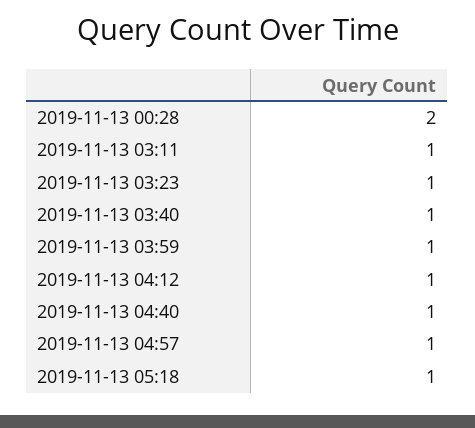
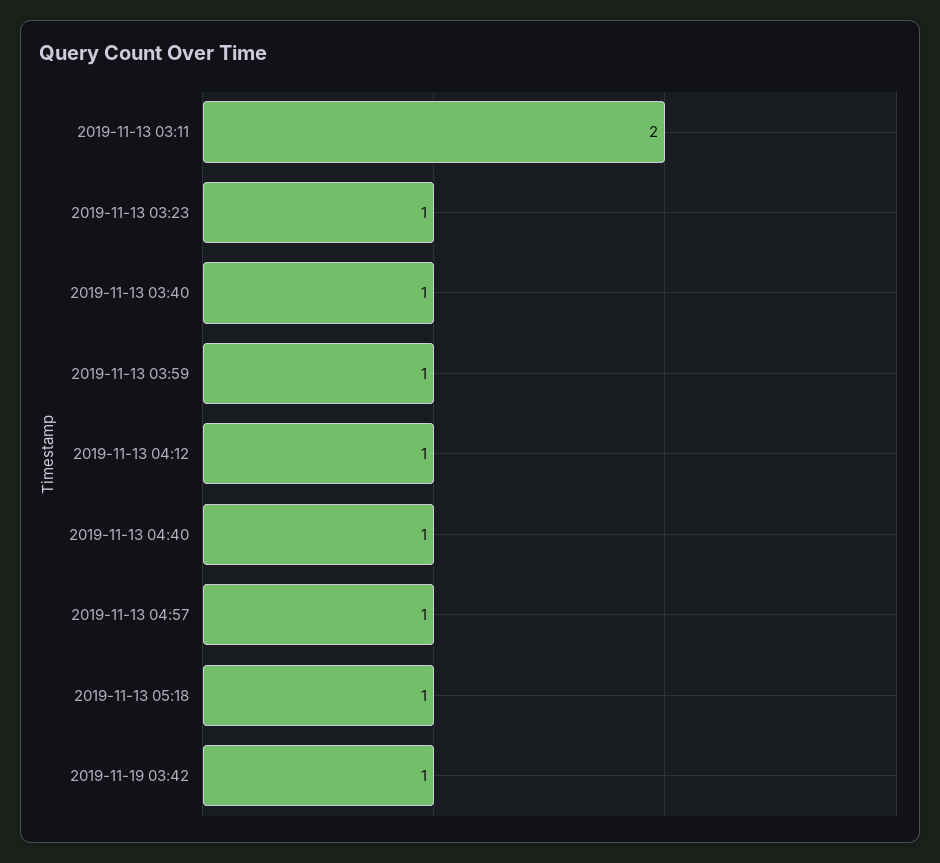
2019-11-13 00:28: 2 -> none
2019-11-13 03:11: 1 -> 2
2019-11-19 03:42: none -> 1

